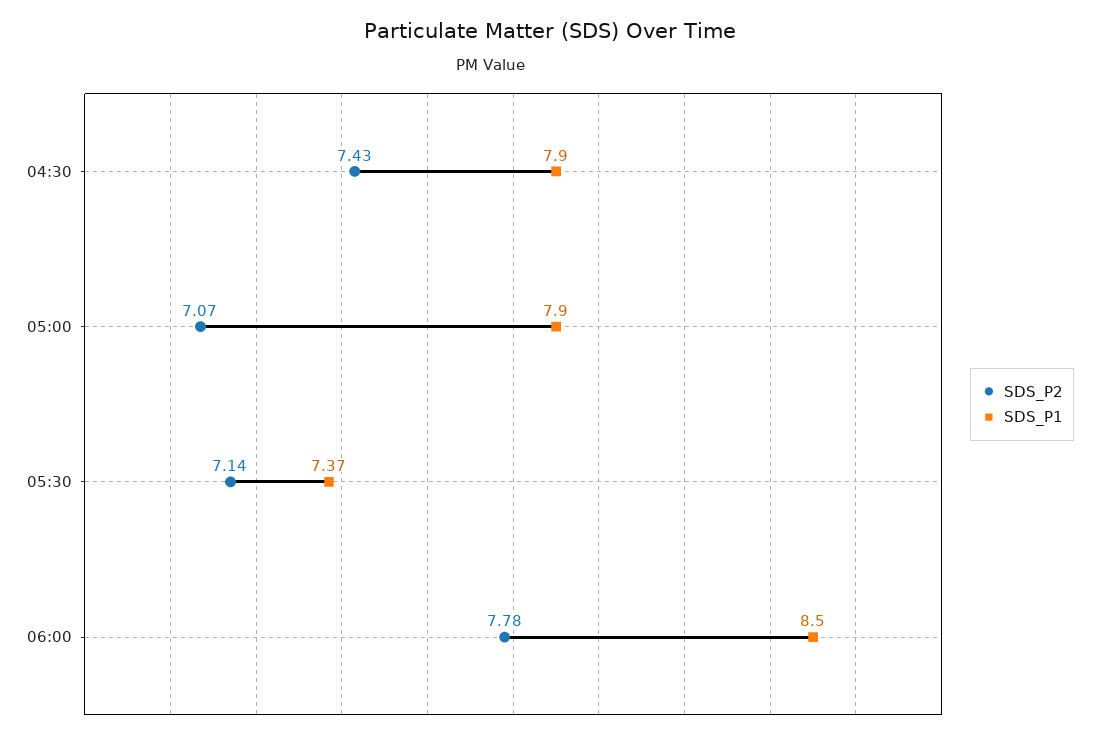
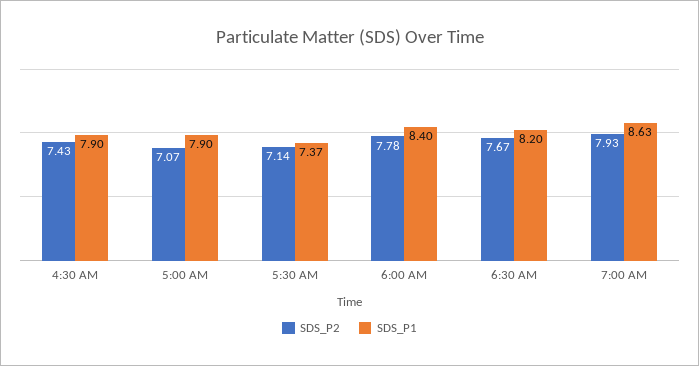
SDS_P1, 06:00: 8.5 -> 8.4
SDS_P2, 6:30 AM: none -> 7.67
SDS_P1, 6:30 AM: none -> 8.2
SDS_P2, 7:00 AM: none -> 7.93
SDS_P1, 7:00 AM: none -> 8.63

